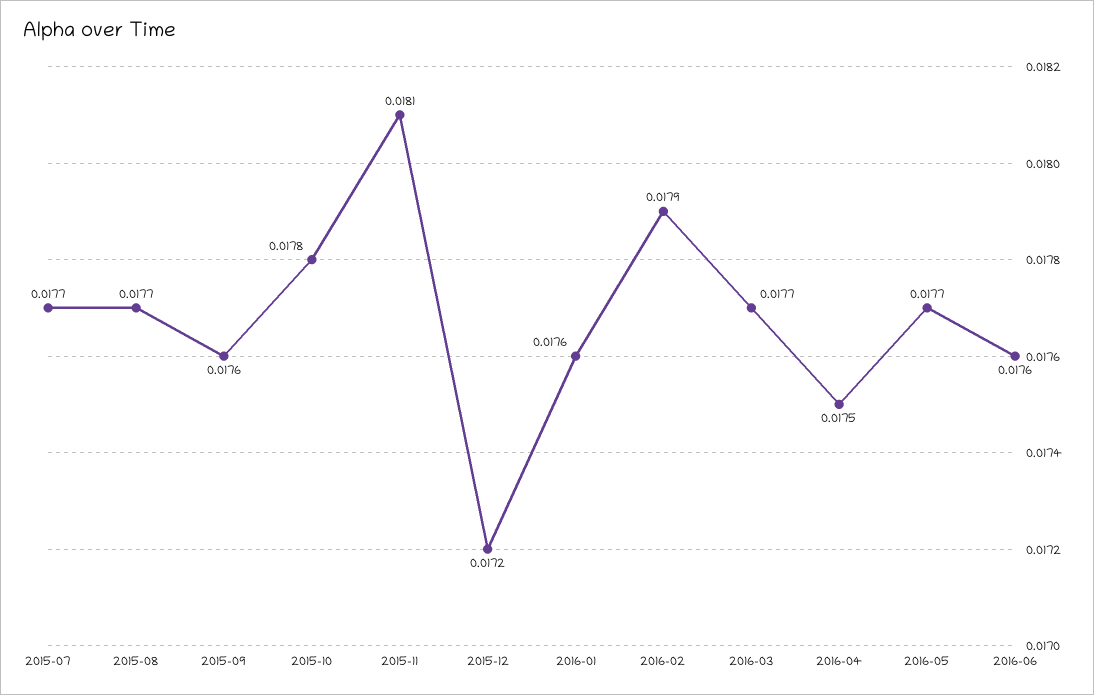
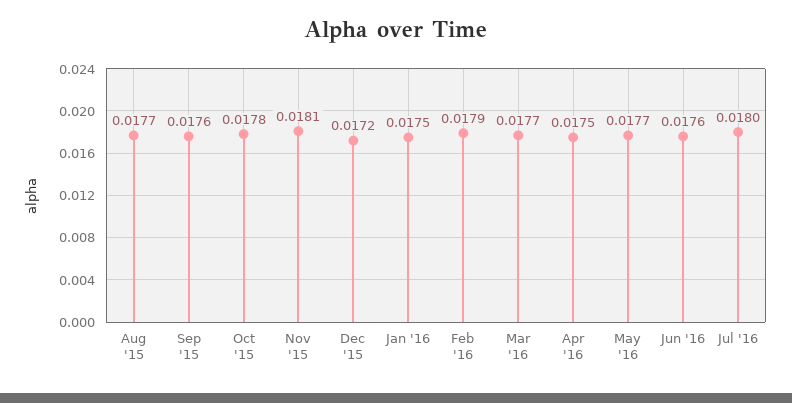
2015-07: 0.0177 -> none
2016-01: 0.0176 -> 0.0175
Jul '16: none -> 0.018

